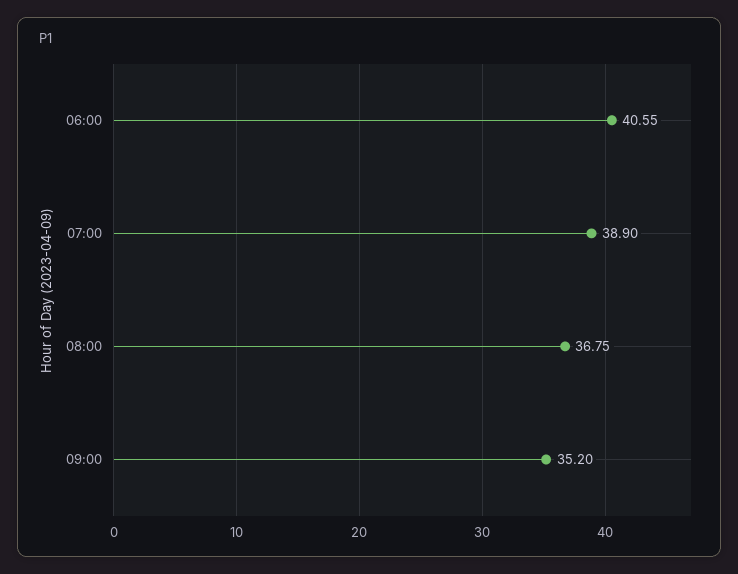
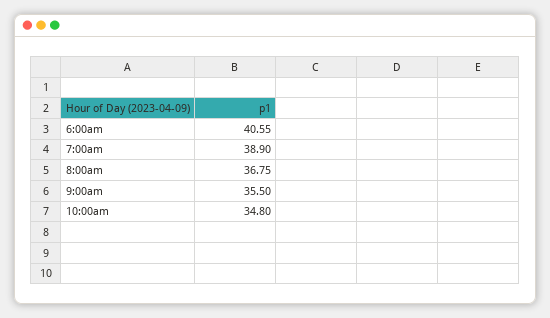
09:00: 35.2 -> 35.5
10:00am: none -> 34.8

